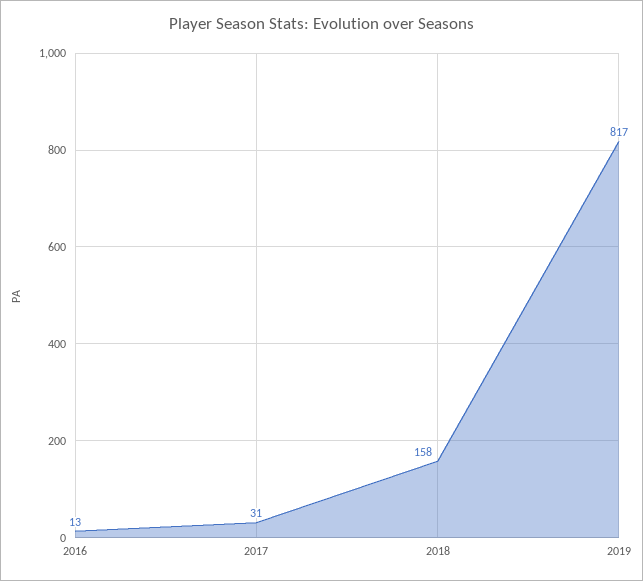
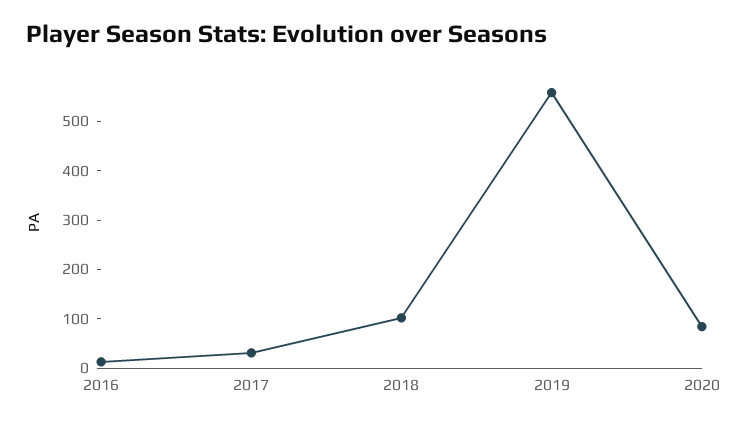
2018: 158 -> 100
2019: 817 -> 560
2020: none -> 80

